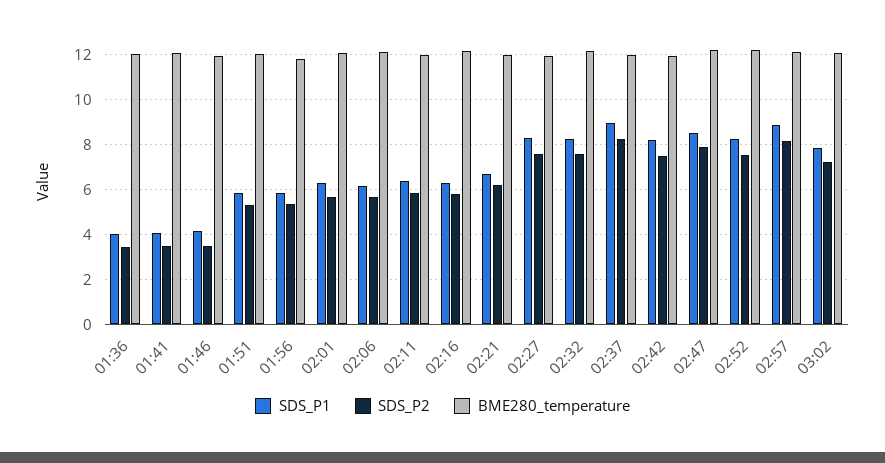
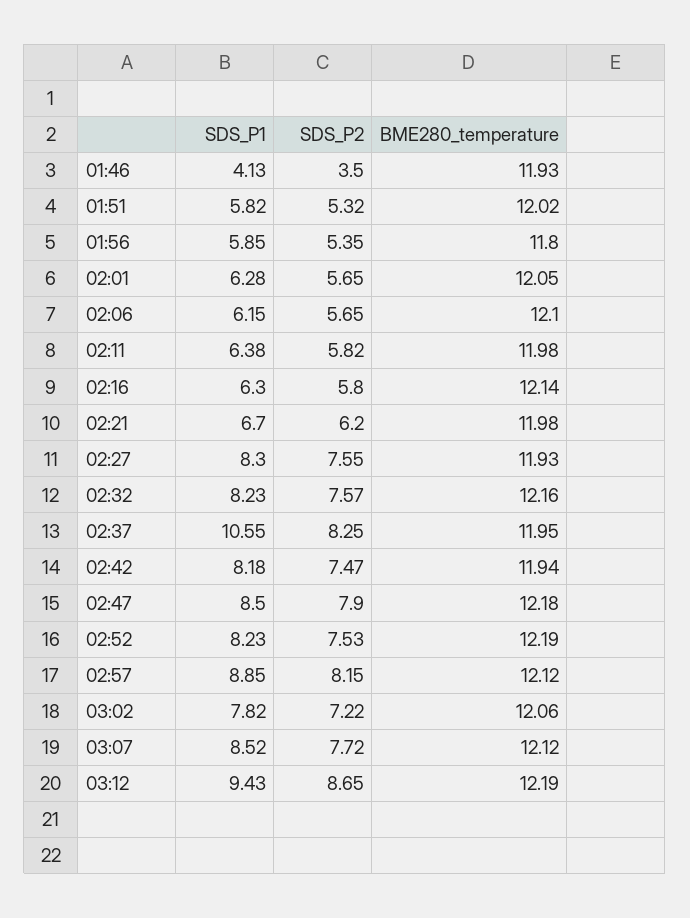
SDS_P1, 01:36: 4 -> none
SDS_P2, 01:36: 3.5 -> none
BME280_temperature, 01:36: 12 -> none
SDS_P1, 01:41: 4 -> none
SDS_P2, 01:41: 3.5 -> none
BME280_temperature, 01:41: 12 -> none
SDS_P1, 02:37: 9 -> 10.55
SDS_P1, 03:07: none -> 8.52
SDS_P2, 03:07: none -> 7.72
BME280_temperature, 03:07: none -> 12.12
SDS_P1, 03:12: none -> 9.43
SDS_P2, 03:12: none -> 8.65
BME280_temperature, 03:12: none -> 12.19

